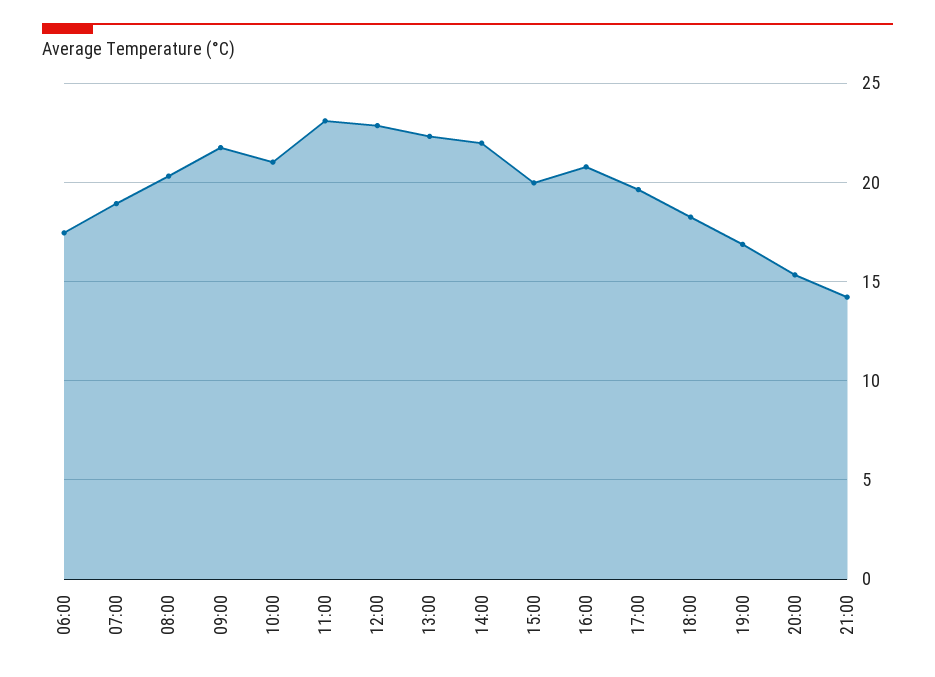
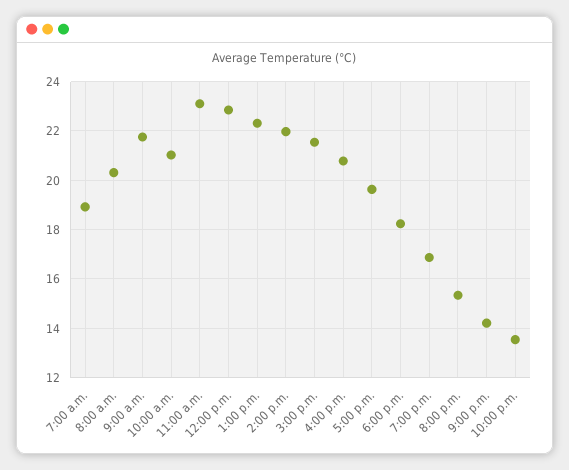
06:00: 17.5 -> none
15:00: 20 -> 21.5
10:00 p.m.: none -> 13.5

